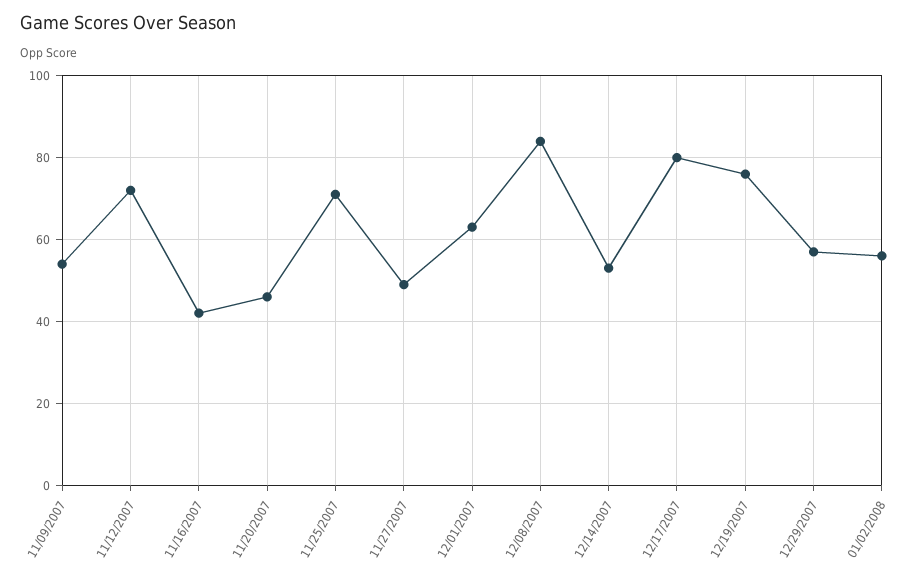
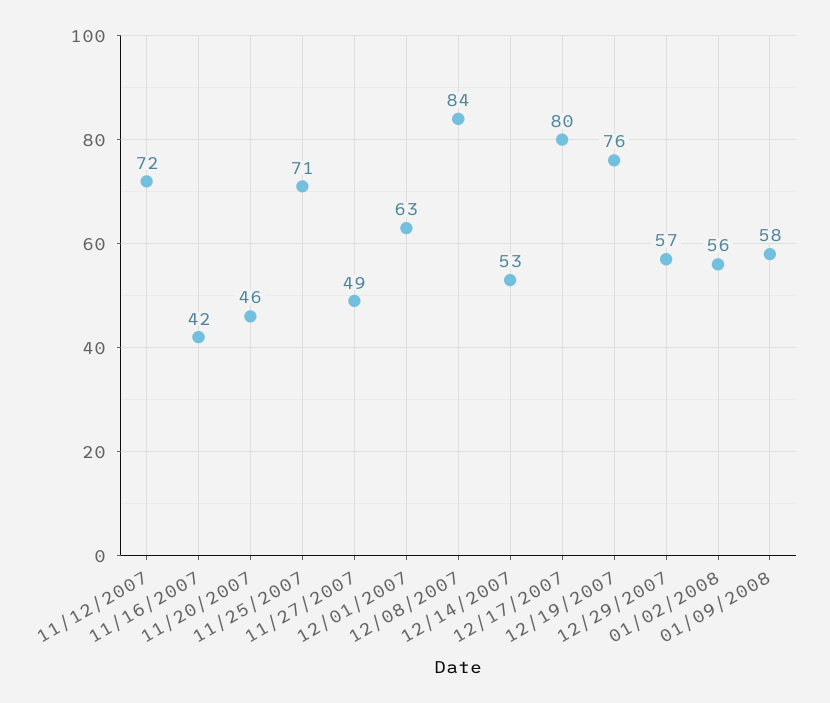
11/09/2007: 55 -> none
01/09/2008: none -> 58

